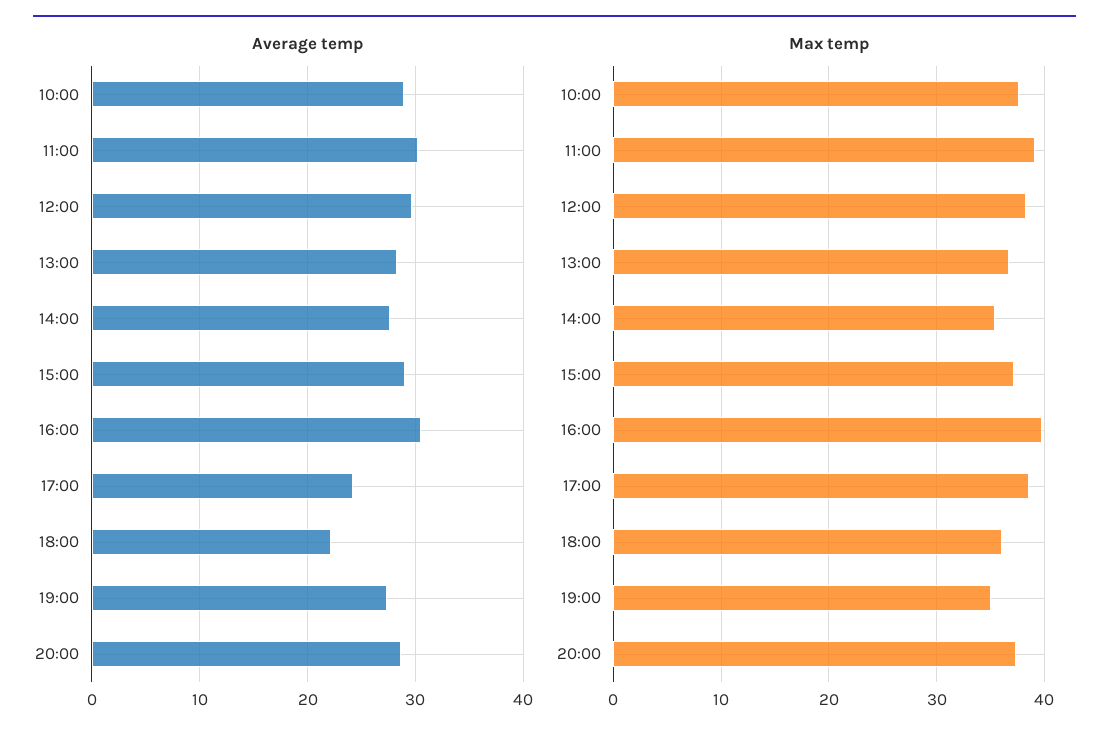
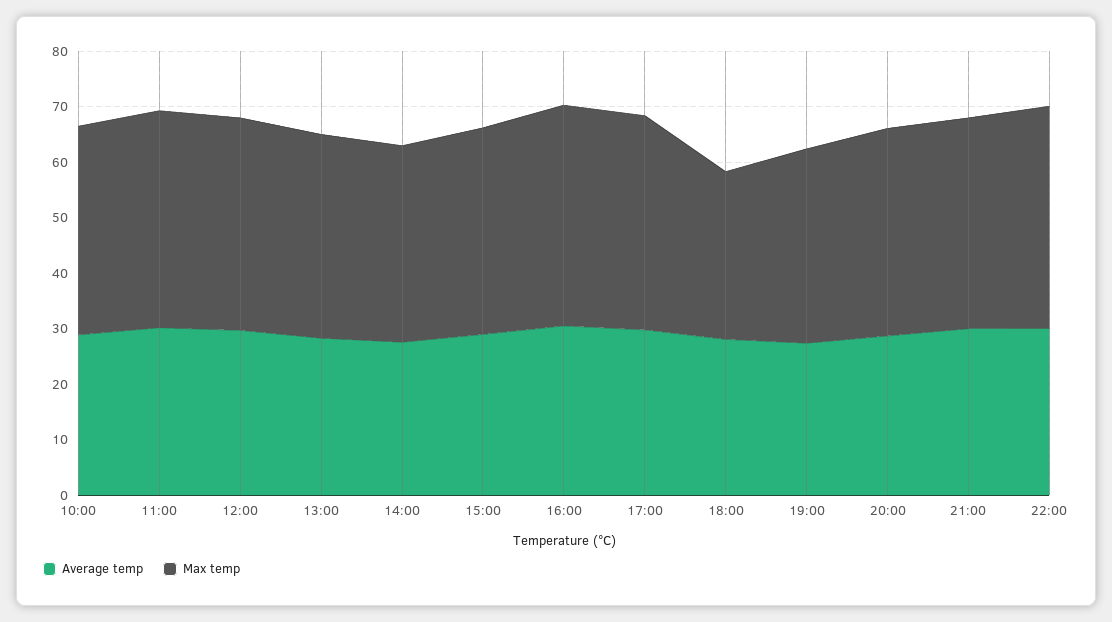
Average temp, 17:00: 24 -> 30
Average temp, 18:00: 22 -> 28
Max temp, 18:00: 36 -> 30
Average temp, 21:00: none -> 30
Max temp, 21:00: none -> 38
Average temp, 22:00: none -> 30
Max temp, 22:00: none -> 40

